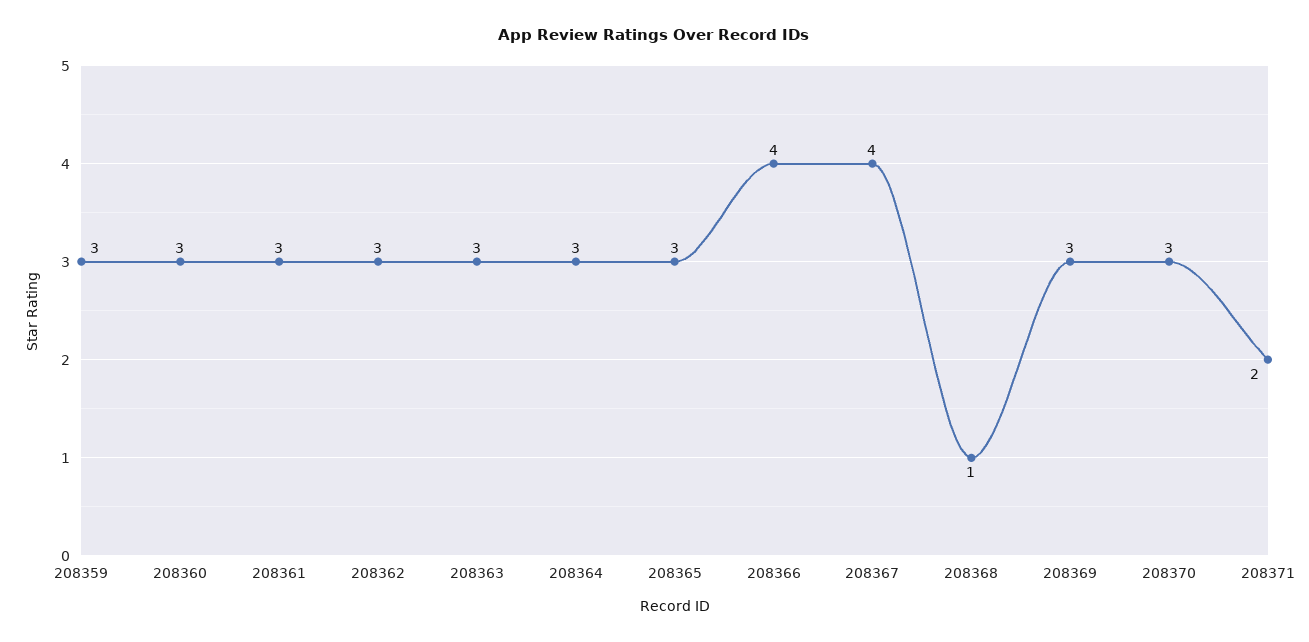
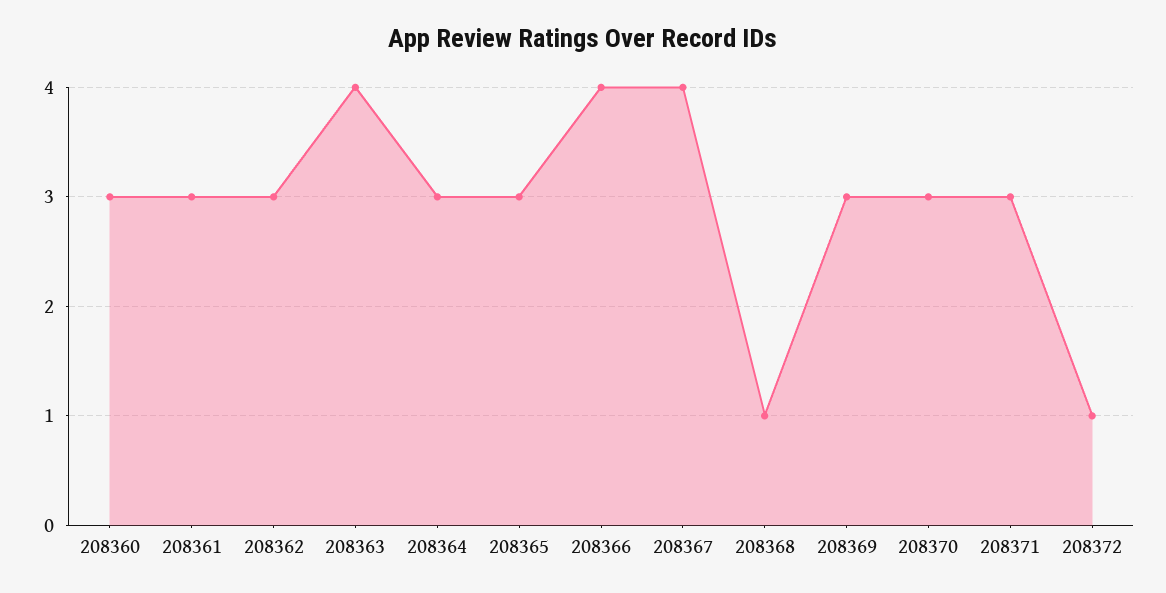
208359: 3 -> none
208363: 3 -> 4
208371: 2 -> 3
208372: none -> 1

